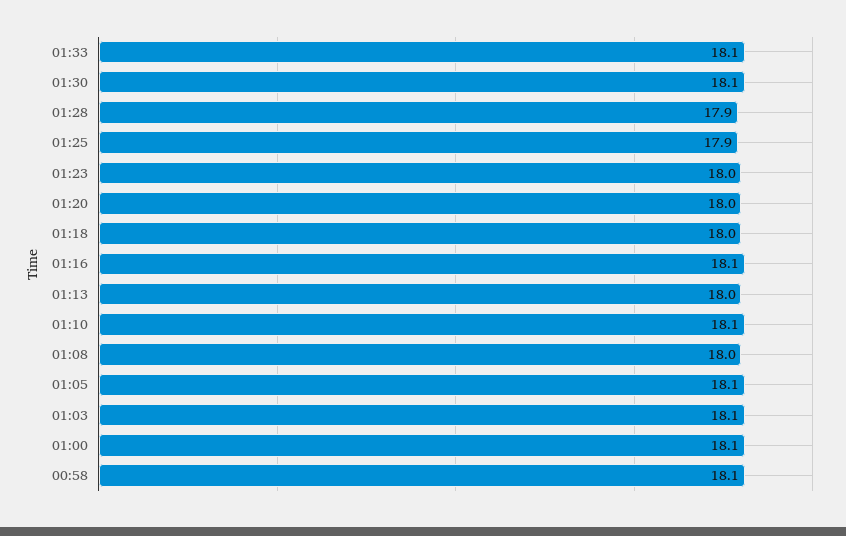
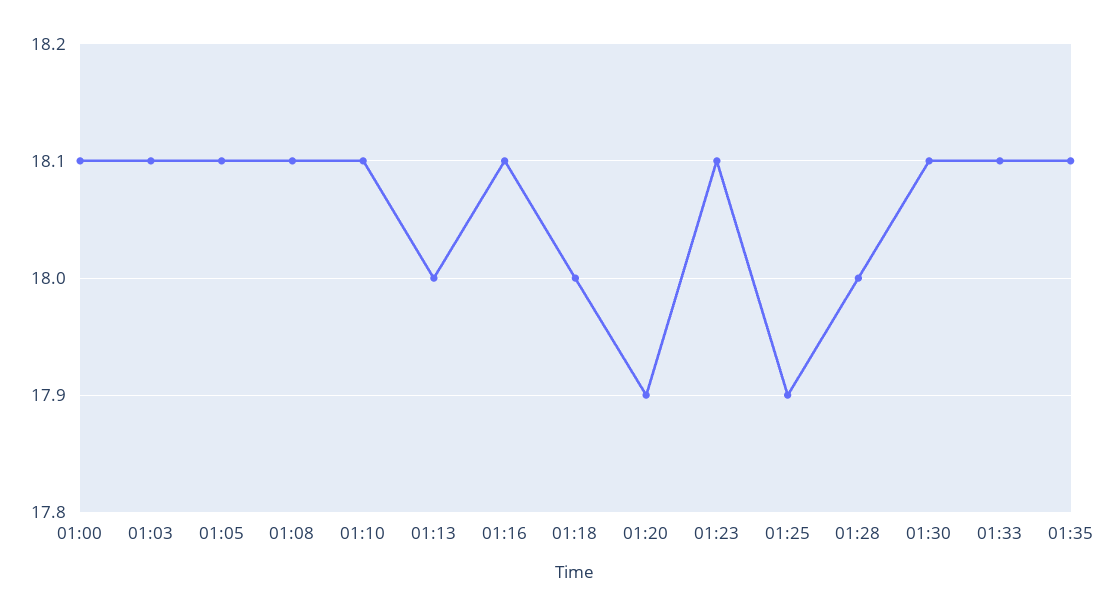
01:28: 17.9 -> 18
01:23: 18 -> 18.1
01:20: 18 -> 17.9
01:08: 18 -> 18.1
00:58: 18.1 -> none
01:35: none -> 18.1

